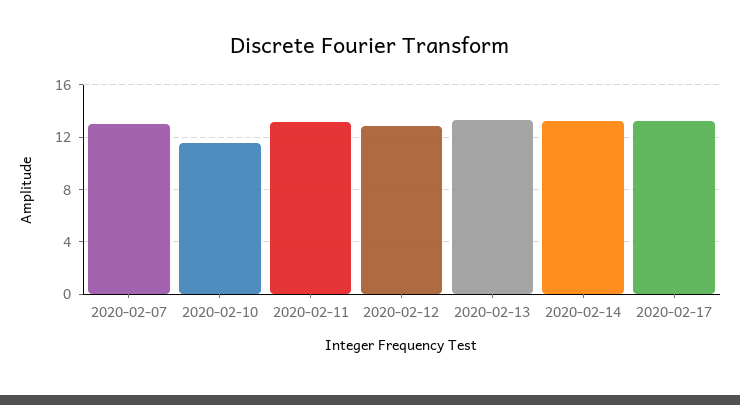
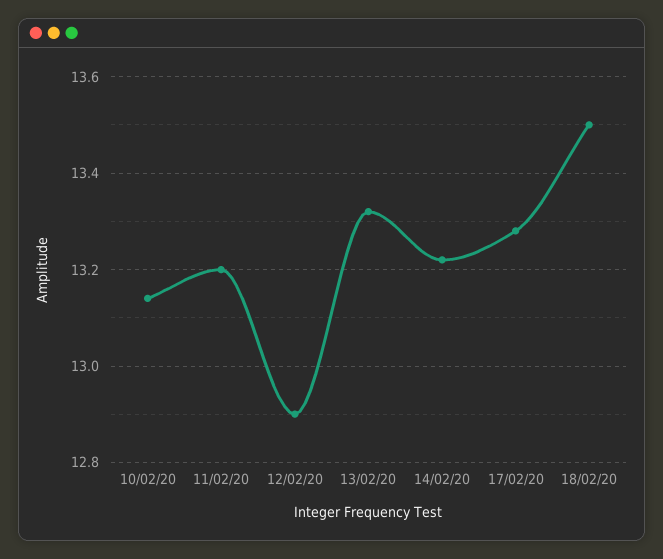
2020-02-07: 13 -> none
2020-02-10: 11.5 -> 13.15
18/02/20: none -> 13.5

